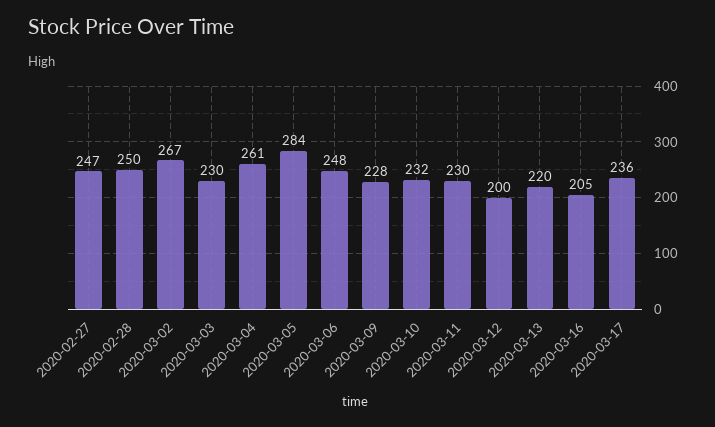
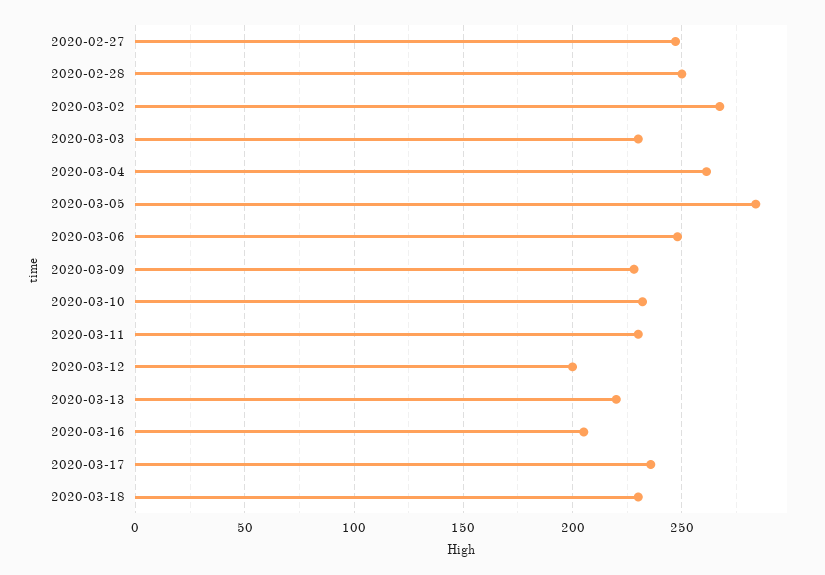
2020-03-18: none -> 230

